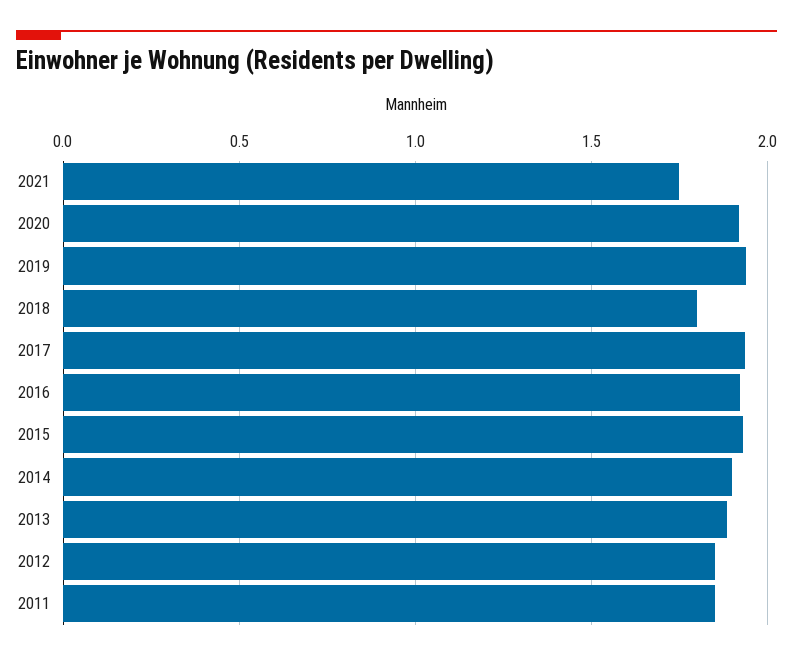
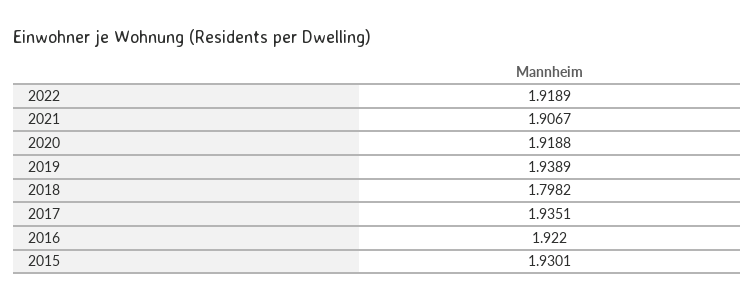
2021: 1.75 -> 1.9067
2014: 1.9 -> none
2013: 1.9 -> none
2012: 1.85 -> none
2011: 1.85 -> none
2022: none -> 1.9189

